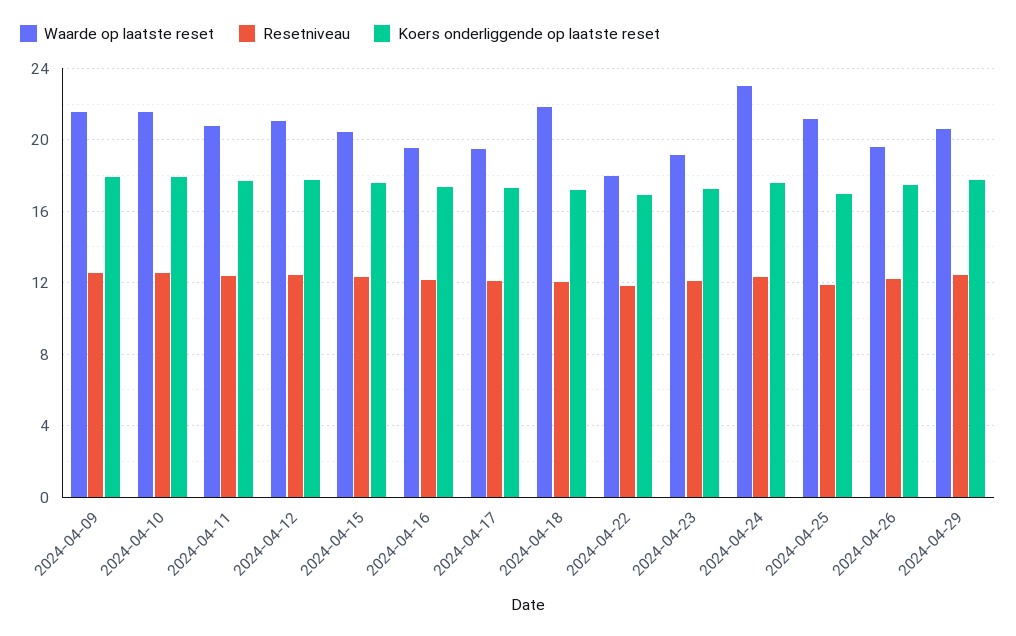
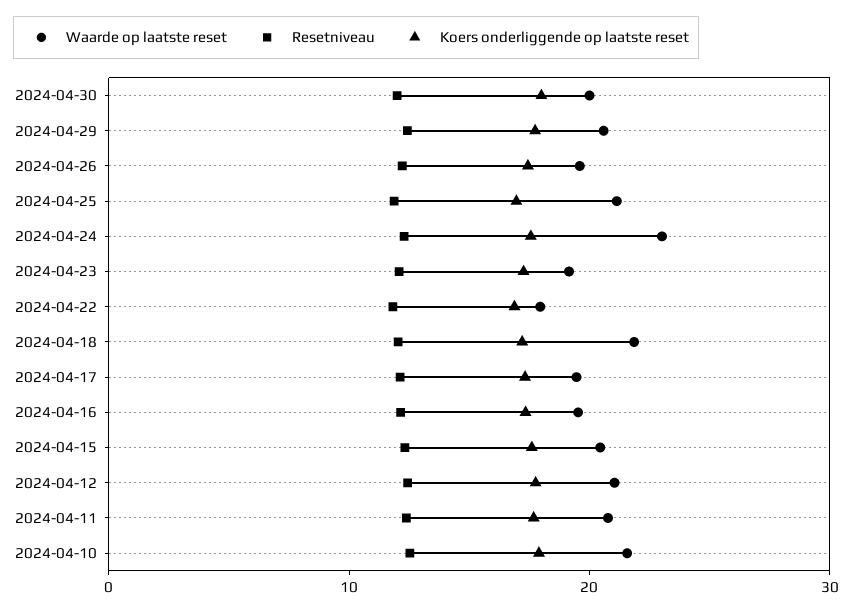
Waarde op laatste reset, 2024-04-09: 21.5 -> none
Resetniveau, 2024-04-09: 12.5 -> none
Koers onderliggende op laatste reset, 2024-04-09: 18 -> none
Waarde op laatste reset, 2024-04-30: none -> 20
Resetniveau, 2024-04-30: none -> 12
Koers onderliggende op laatste reset, 2024-04-30: none -> 18

